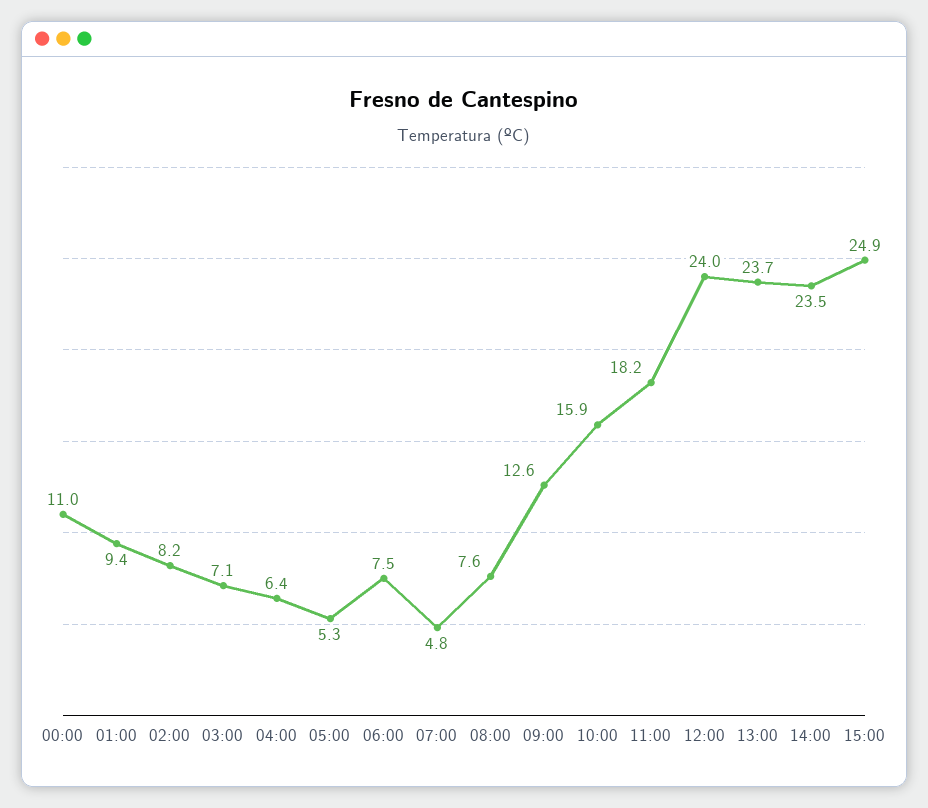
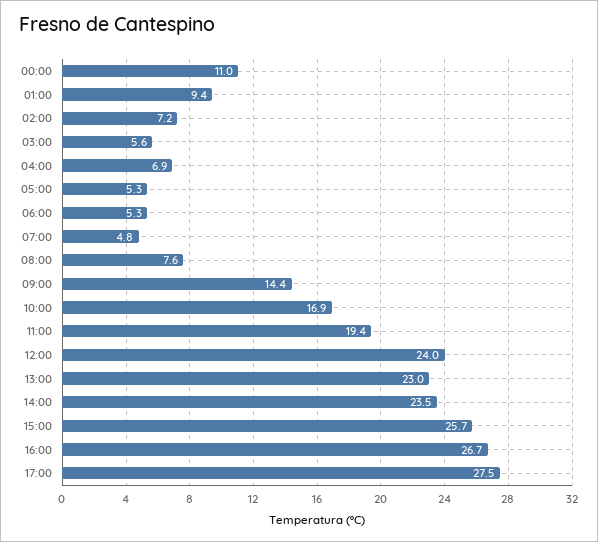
02:00: 8.2 -> 7.2
03:00: 7.1 -> 5.6
04:00: 6.4 -> 6.9
06:00: 7.5 -> 5.3
09:00: 12.6 -> 14.4
10:00: 15.9 -> 16.9
11:00: 18.2 -> 19.4
13:00: 23.7 -> 23
15:00: 24.9 -> 25.7
16:00: none -> 26.7
17:00: none -> 27.5

